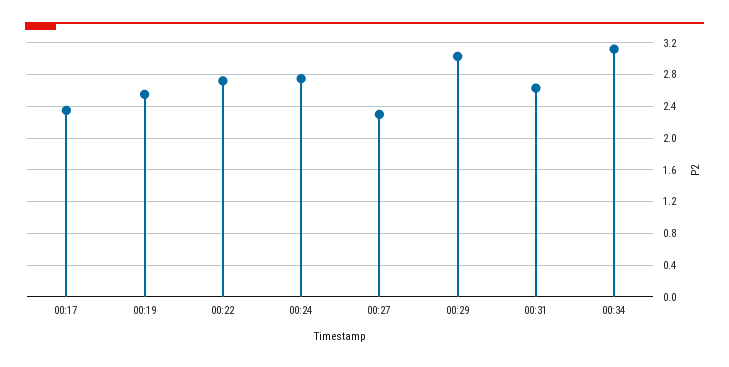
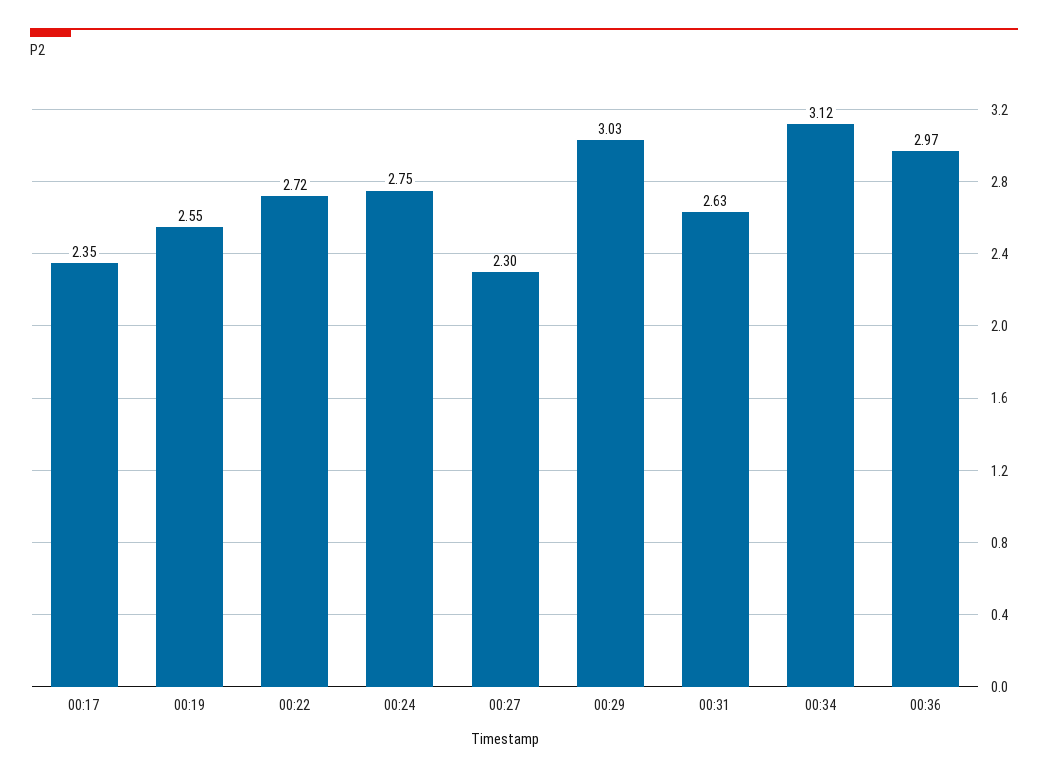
00:36: none -> 2.97

